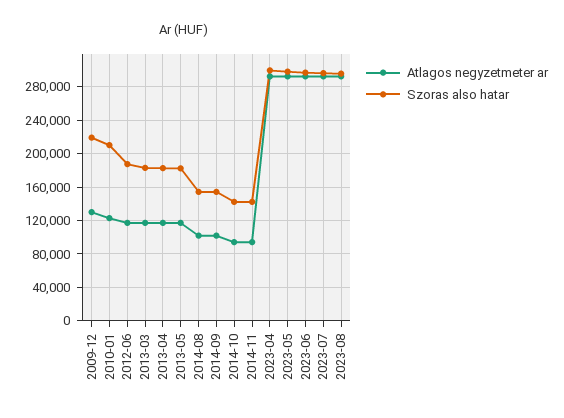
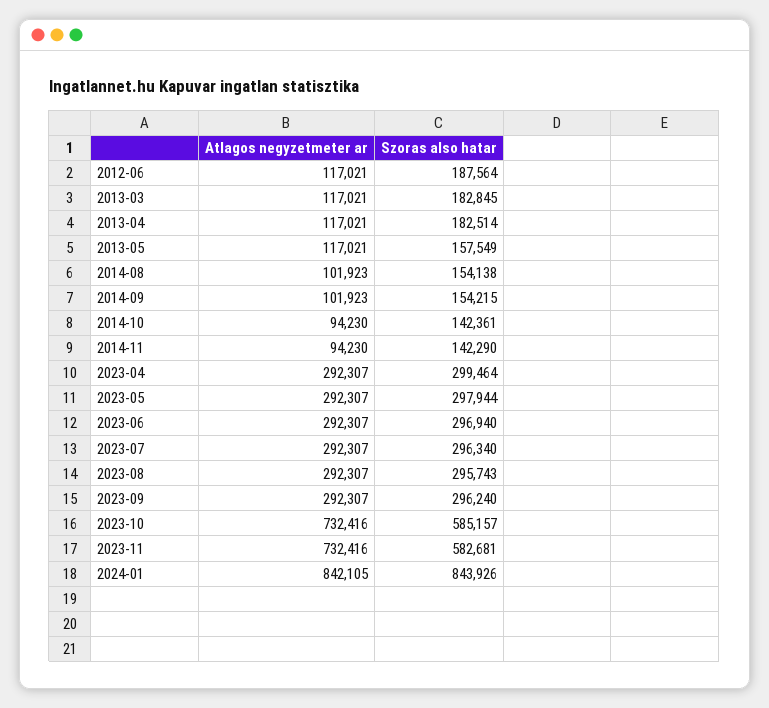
Atlagos negyzetmeter ar, 2009-12: 130000 -> none
Szoras also hatar, 2009-12: 220000 -> none
Atlagos negyzetmeter ar, 2010-01: 120000 -> none
Szoras also hatar, 2010-01: 210000 -> none
Szoras also hatar, 2013-05: 180000 -> 157549
Atlagos negyzetmeter ar, 2023-09: none -> 292307
Szoras also hatar, 2023-09: none -> 296240
Atlagos negyzetmeter ar, 2023-10: none -> 732416
Szoras also hatar, 2023-10: none -> 585157
Atlagos negyzetmeter ar, 2023-11: none -> 732416
Szoras also hatar, 2023-11: none -> 582681
Atlagos negyzetmeter ar, 2024-01: none -> 842105
Szoras also hatar, 2024-01: none -> 843926

